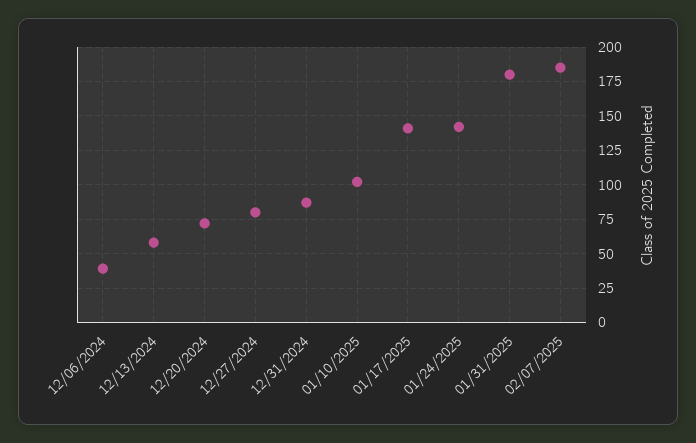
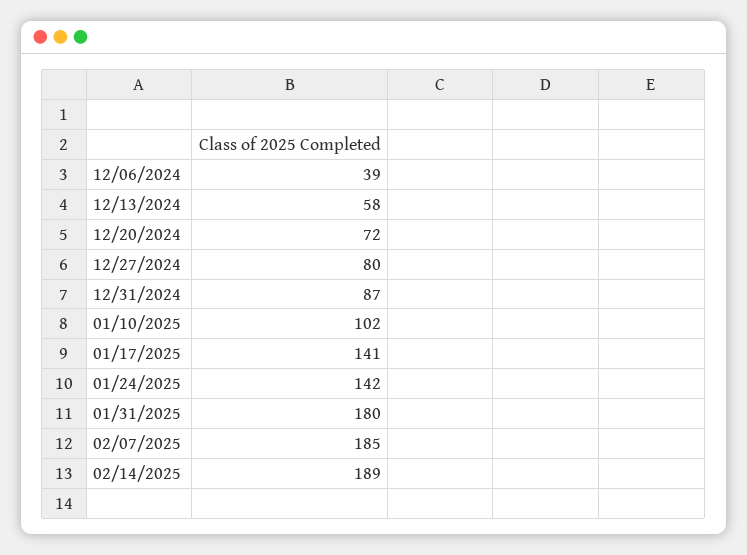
02/14/2025: none -> 189

